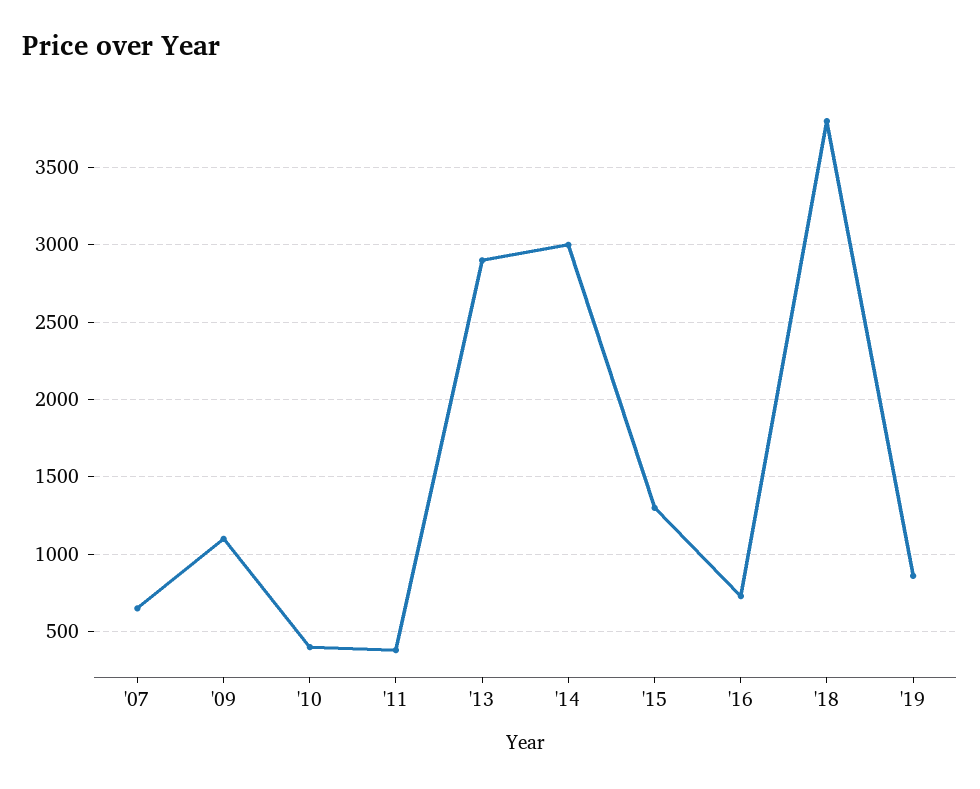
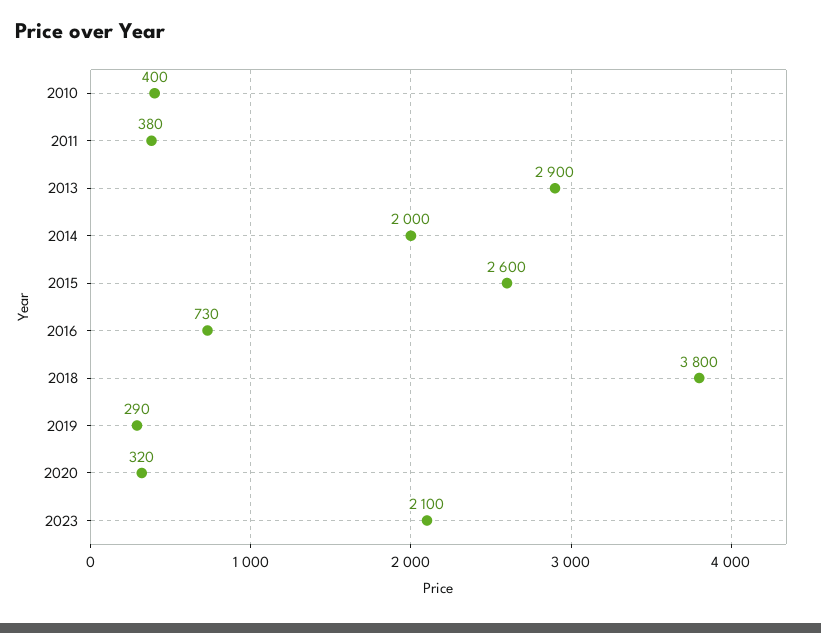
'07: 650 -> none
'09: 1100 -> none
'14: 3000 -> 2000
'15: 1300 -> 2600
'19: 850 -> 290
2020: none -> 320
2023: none -> 2100

